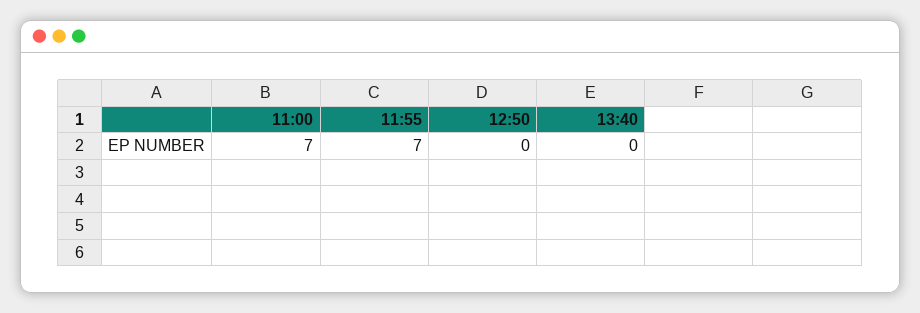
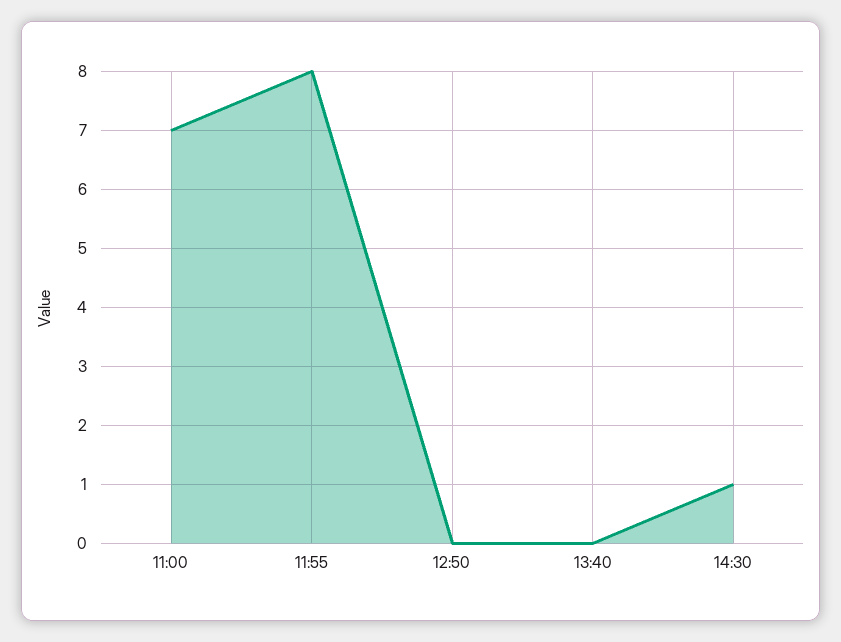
11:55: 7 -> 8
14:30: none -> 1

